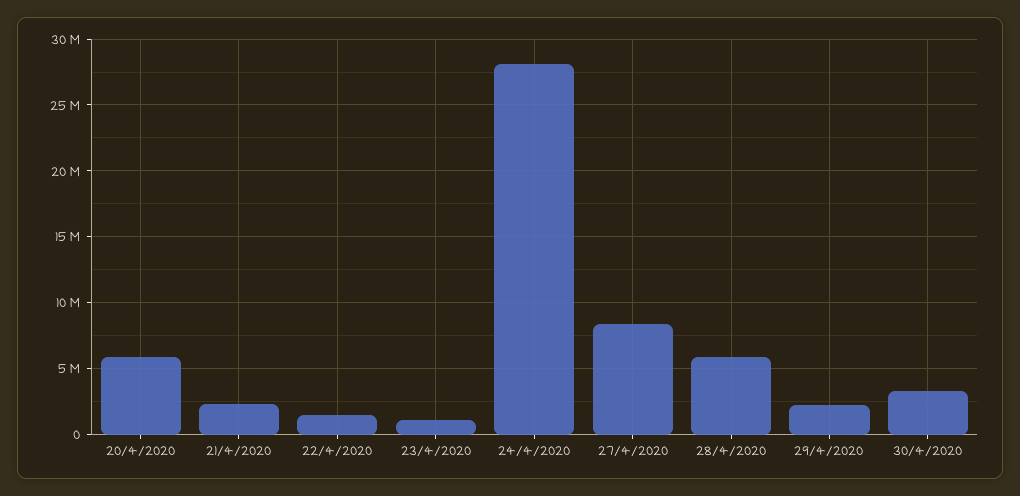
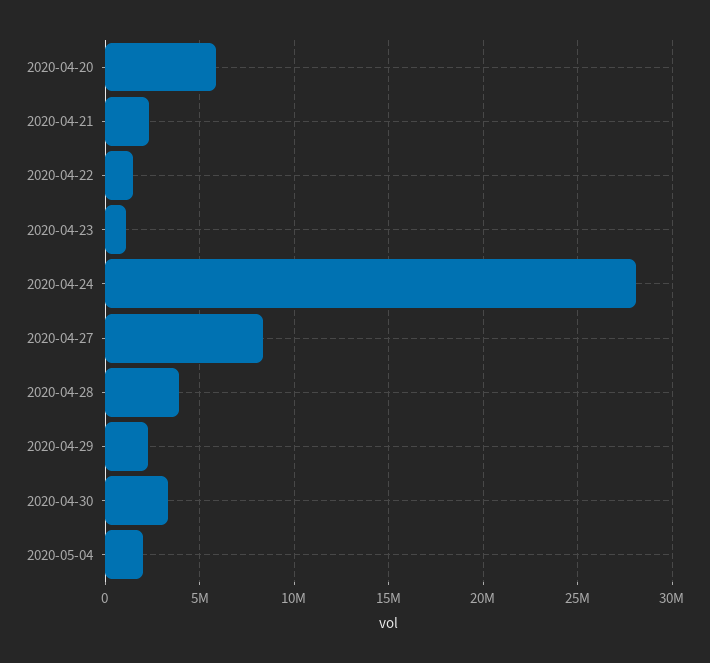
28/4/2020: 6000000 -> 4000000
2020-05-04: none -> 2000000

